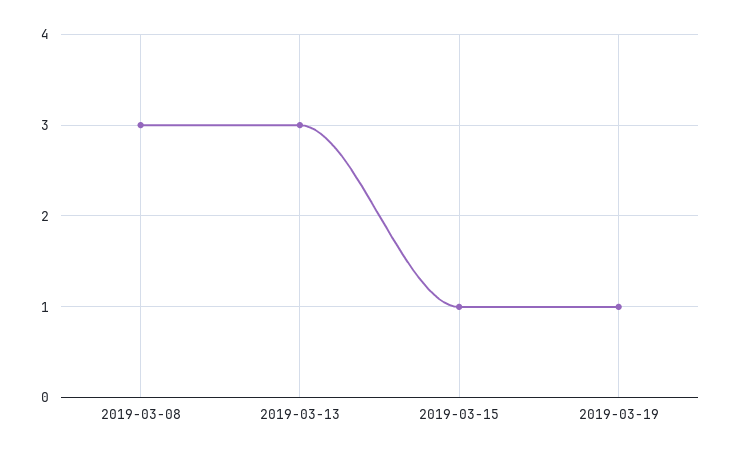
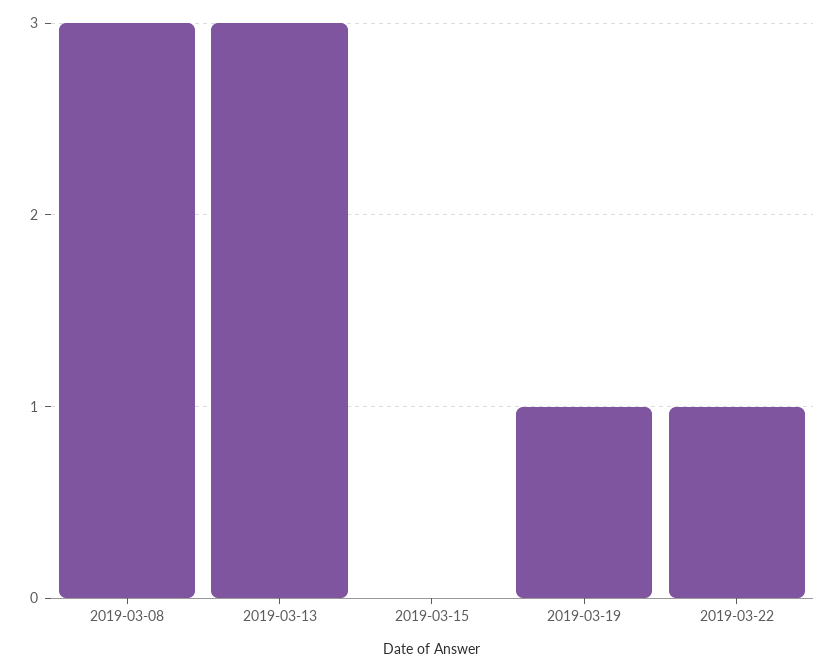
2019-03-15: 1 -> 0
2019-03-22: none -> 1

